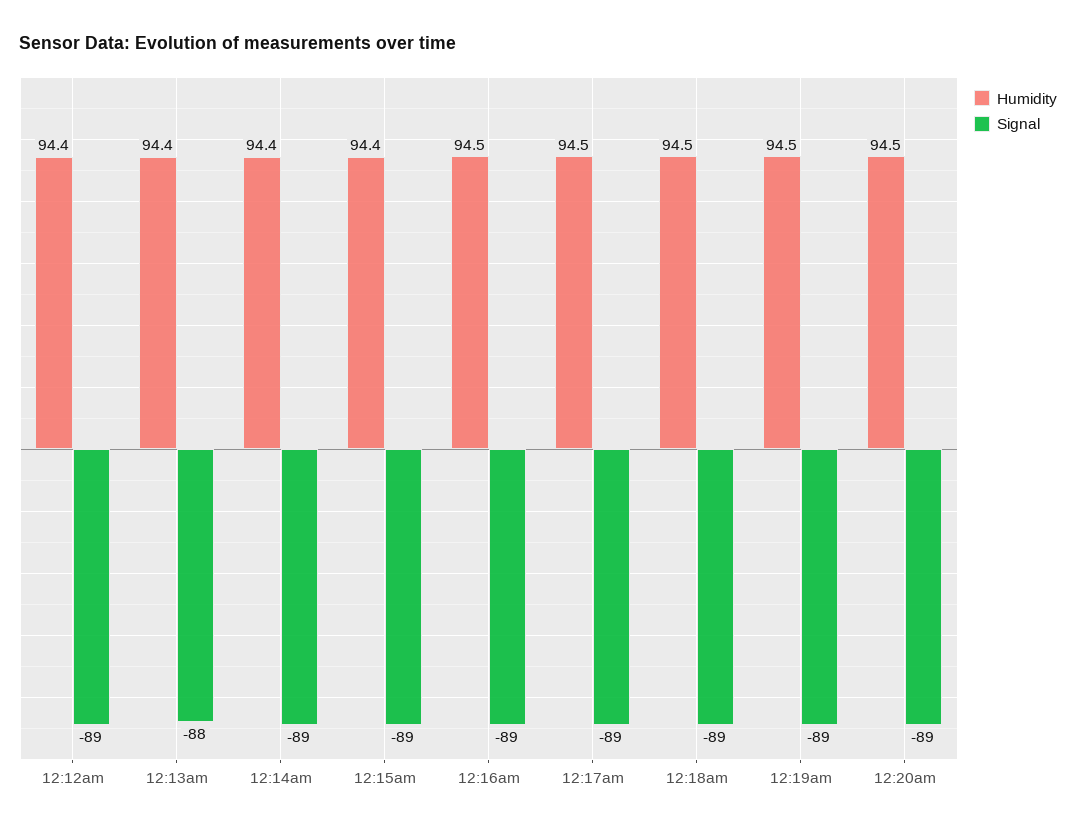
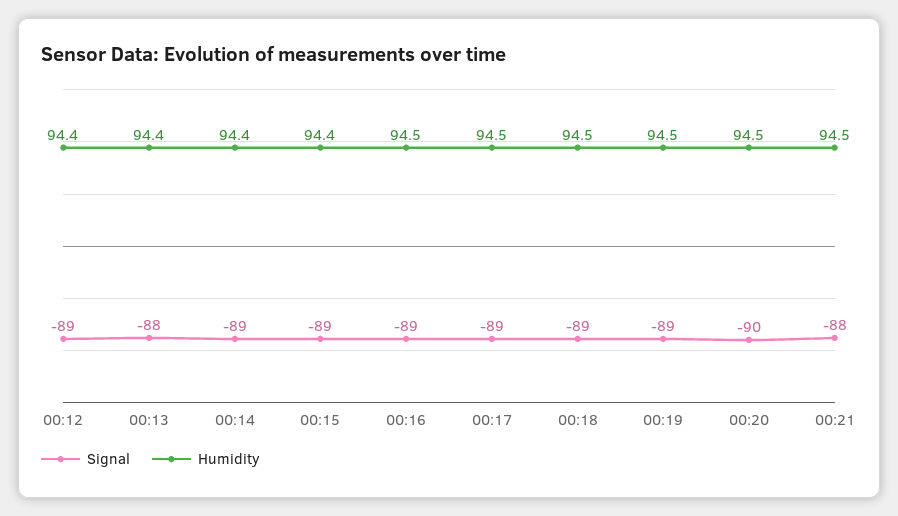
Signal, 12:20am: -89 -> -90
Signal, 00:21: none -> -88
Humidity, 00:21: none -> 94.5

